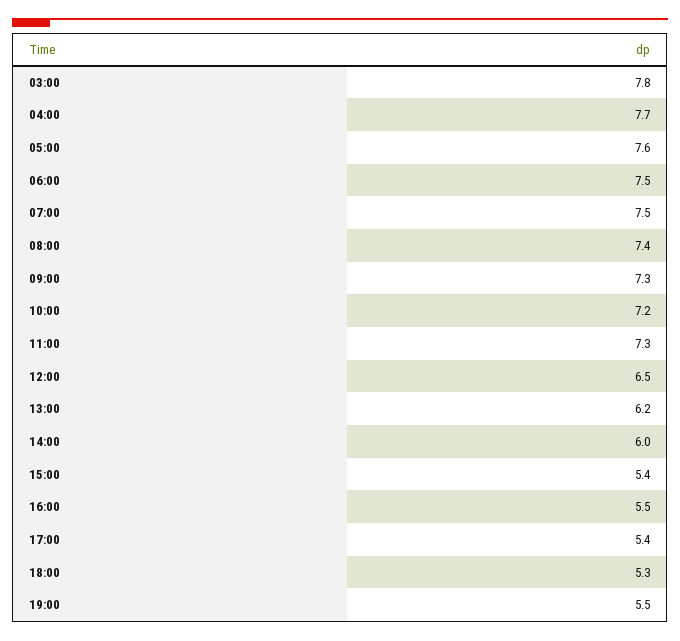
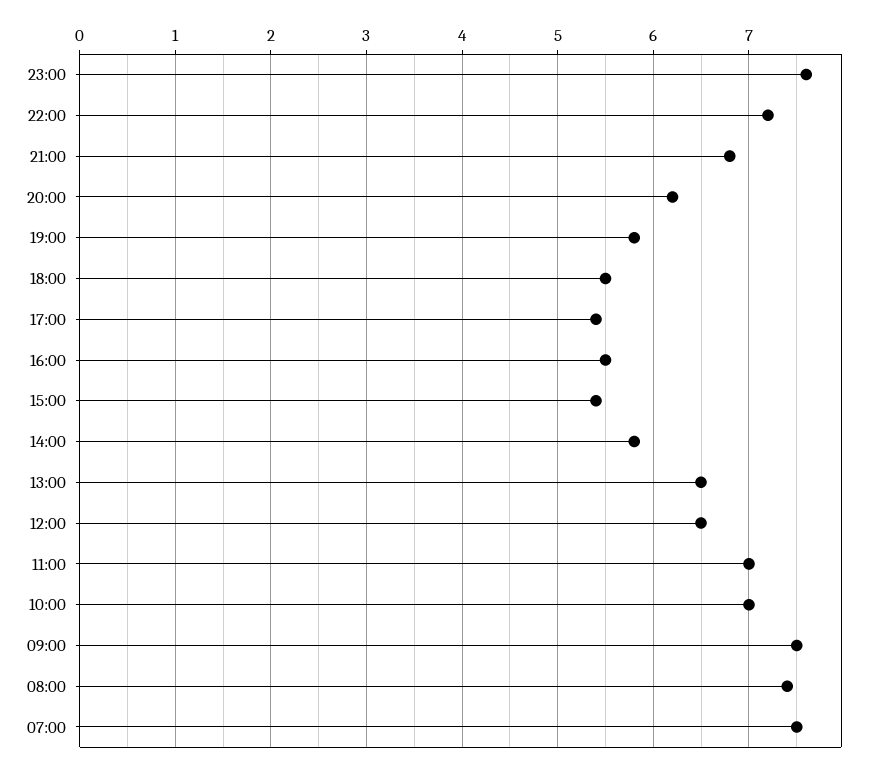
03:00: 7.8 -> none
04:00: 7.7 -> none
05:00: 7.6 -> none
06:00: 7.5 -> none
09:00: 7.3 -> 7.5
10:00: 7.2 -> 7
11:00: 7.3 -> 7
13:00: 6.2 -> 6.5
14:00: 6 -> 5.8
18:00: 5.3 -> 5.5
19:00: 5.5 -> 5.8
23:00: none -> 7.6
22:00: none -> 7.2
21:00: none -> 6.8
20:00: none -> 6.2

